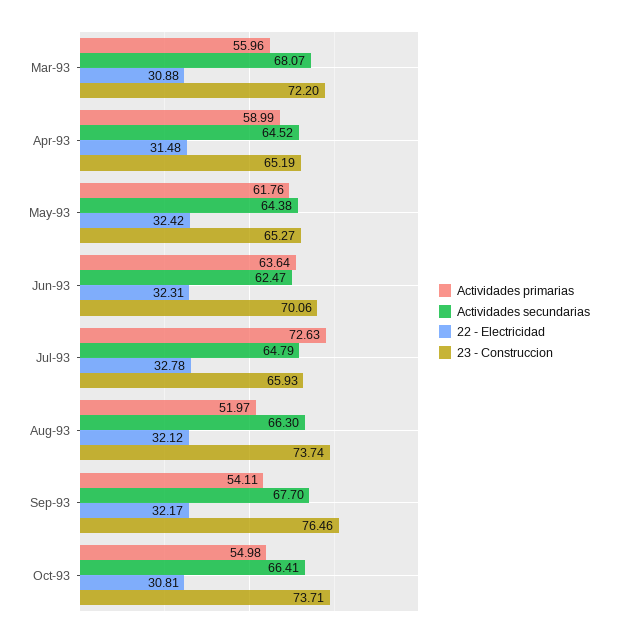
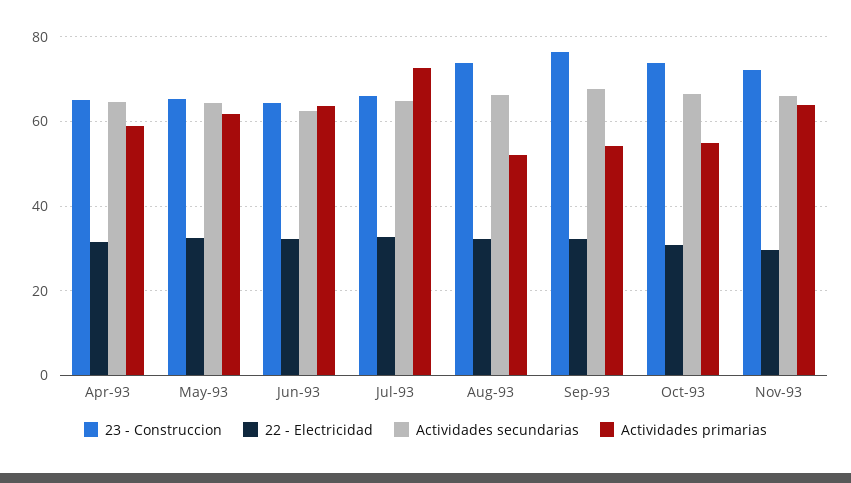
Actividades primarias, Mar-93: 55.96 -> none
Actividades secundarias, Mar-93: 68.07 -> none
22 - Electricidad, Mar-93: 30.88 -> none
23 - Construccion, Mar-93: 72.2 -> none
23 - Construccion, Jun-93: 70.06 -> 64
23 - Construccion, Nov-93: none -> 72
22 - Electricidad, Nov-93: none -> 30
Actividades secundarias, Nov-93: none -> 66
Actividades primarias, Nov-93: none -> 64

